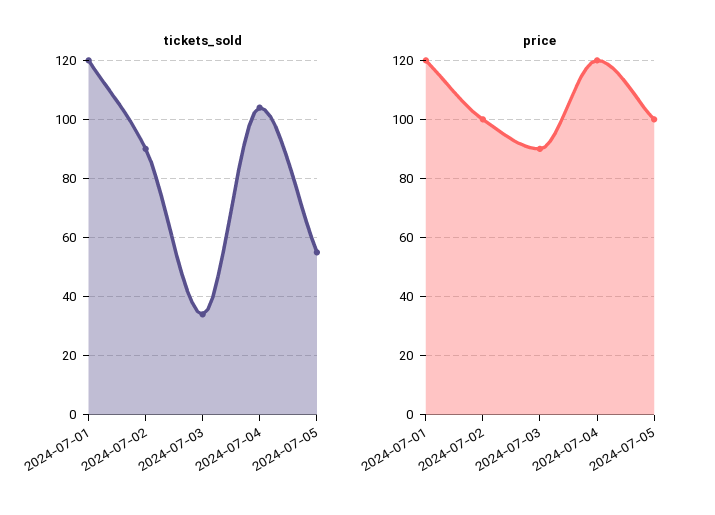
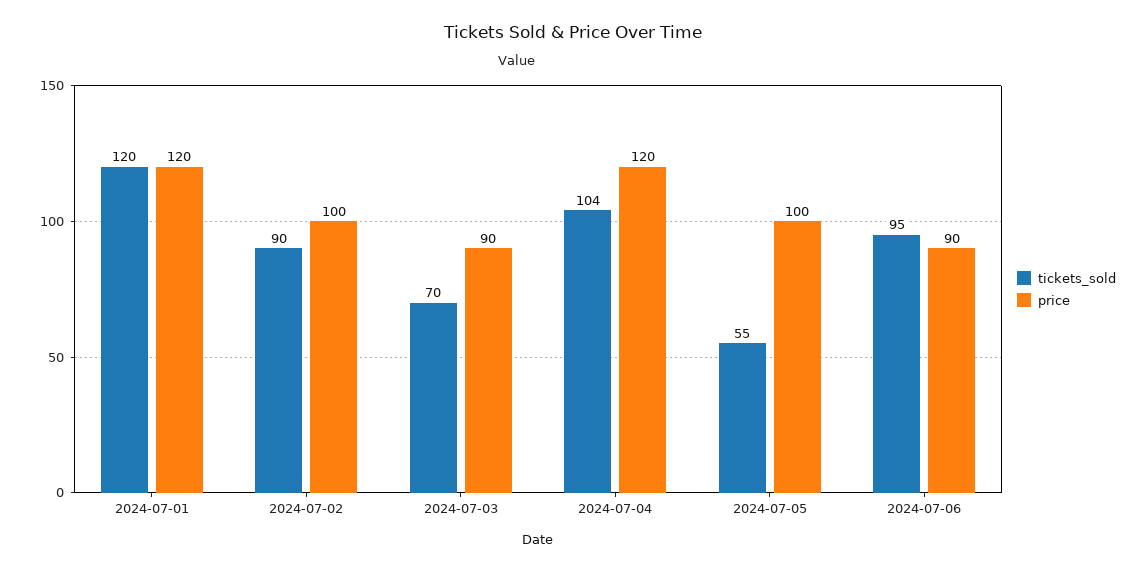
tickets_sold, 2024-07-03: 35 -> 70
tickets_sold, 2024-07-06: none -> 95
price, 2024-07-06: none -> 90

